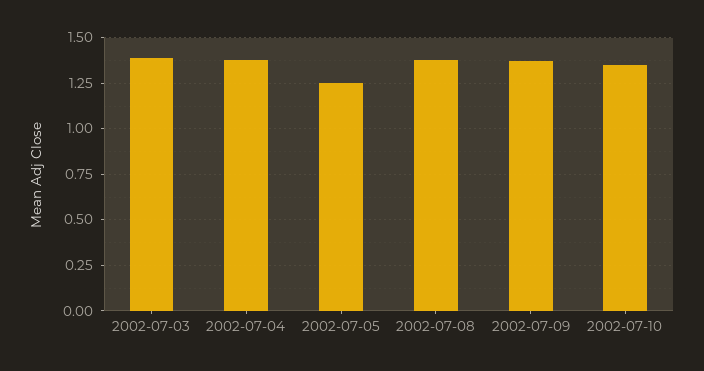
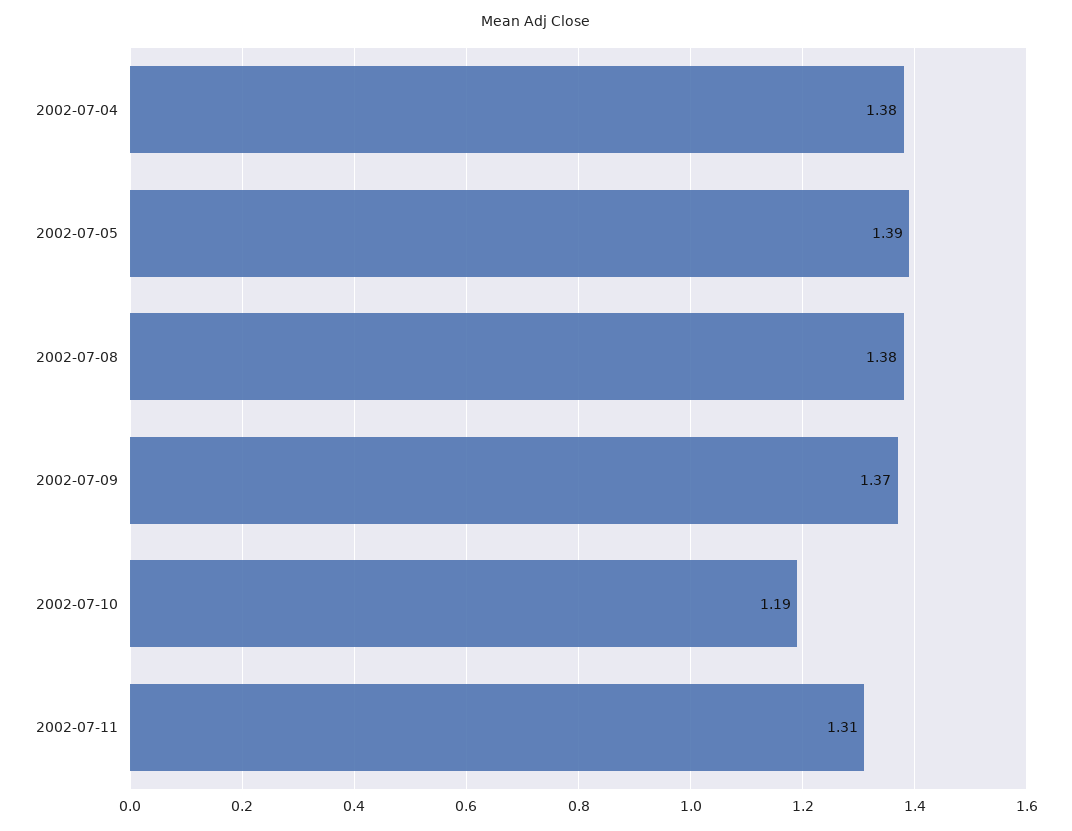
2002-07-03: 1.4 -> none
2002-07-05: 1.25 -> 1.39
2002-07-10: 1.35 -> 1.19
2002-07-11: none -> 1.31

